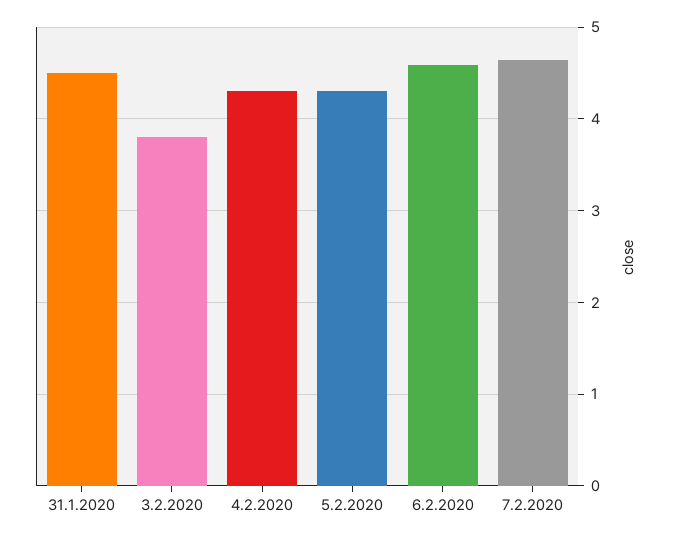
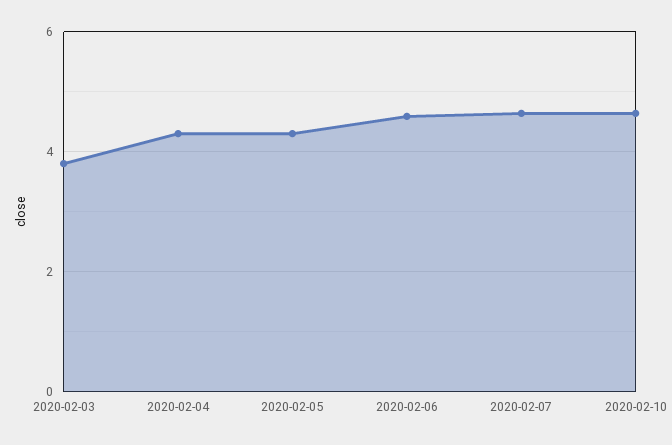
31.1.2020: 4.5 -> none
2020-02-10: none -> 4.6

